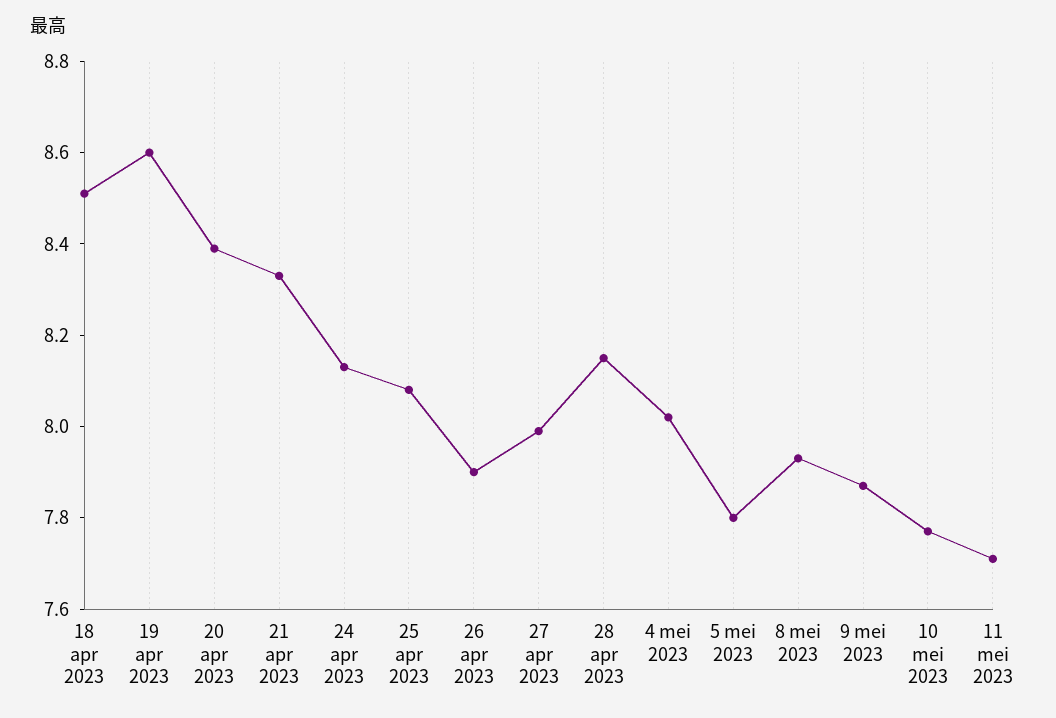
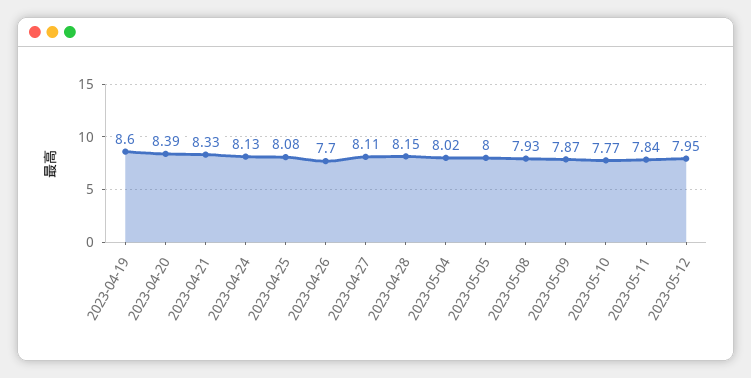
18 apr 2023: 8.5 -> none
26 apr 2023: 7.9 -> 7.7
27 apr 2023: 8 -> 8.11
5 mei 2023: 7.8 -> 8
11 mei 2023: 7.7 -> 7.84
2023-05-12: none -> 7.95

